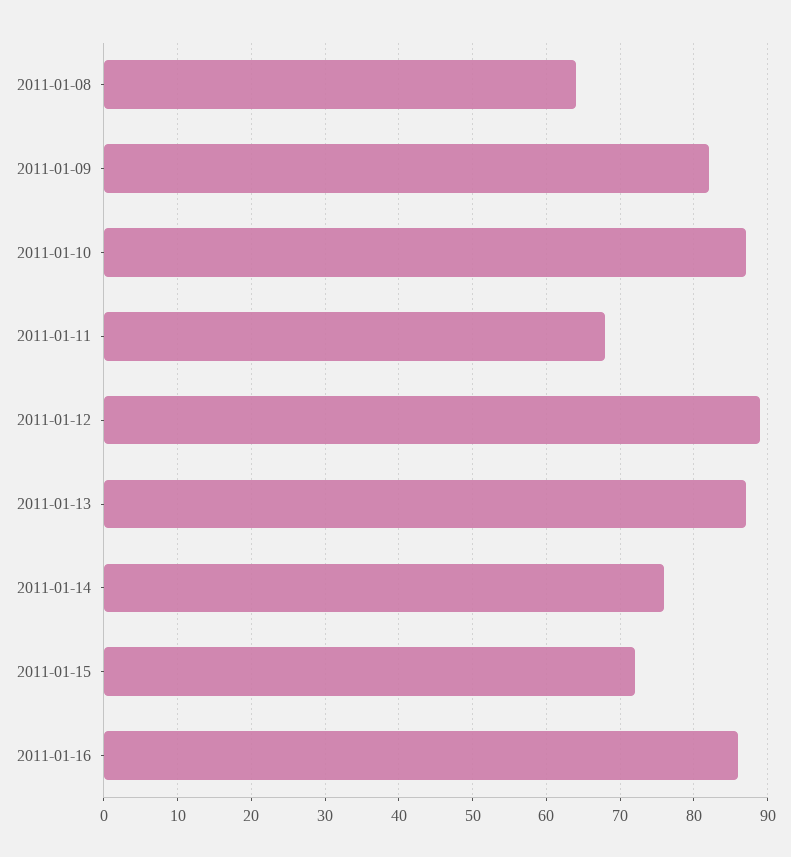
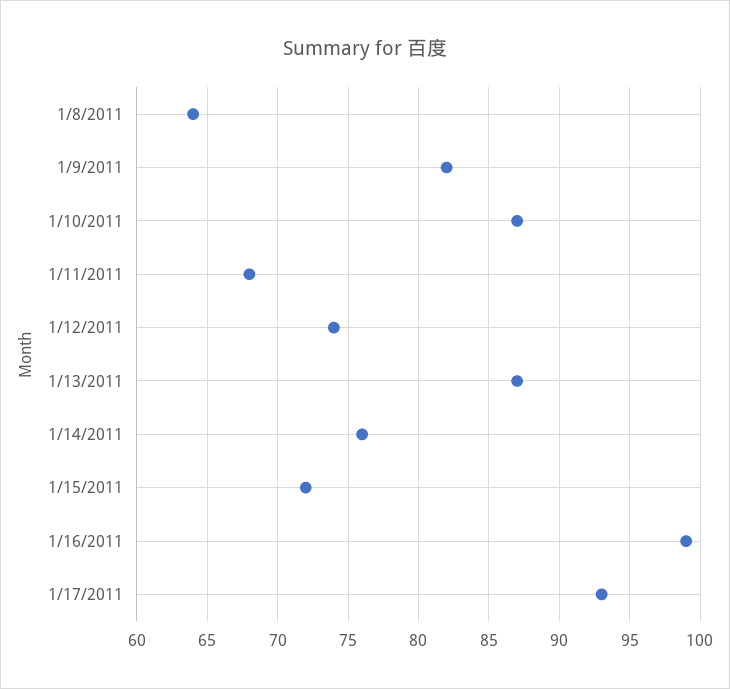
2011-01-12: 89 -> 74
2011-01-16: 86 -> 99
1/17/2011: none -> 93

